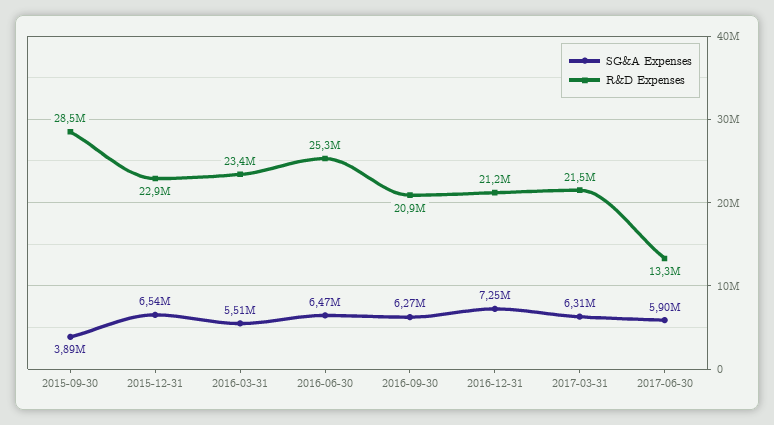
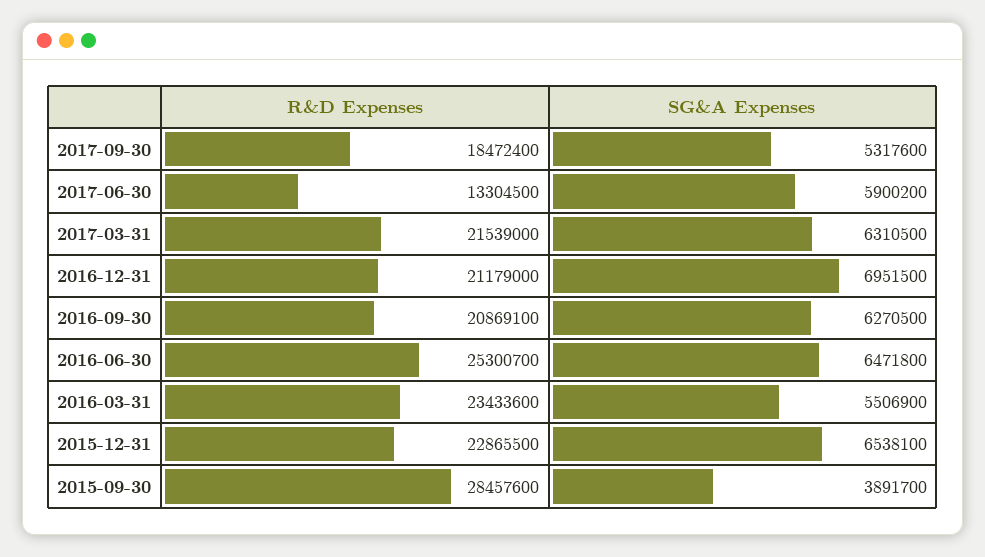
SG&A Expenses, 2016-12-31: 7250000 -> 6951500
R&D Expenses, 2017-09-30: none -> 18472400
SG&A Expenses, 2017-09-30: none -> 5317600

